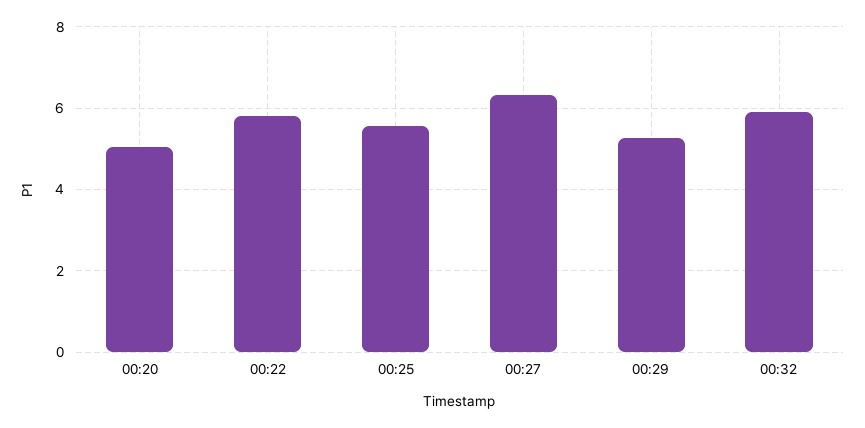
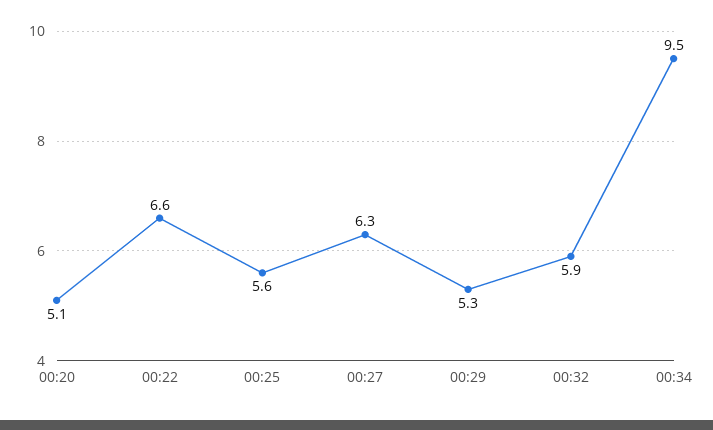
00:22: 5.8 -> 6.6
00:34: none -> 9.5

